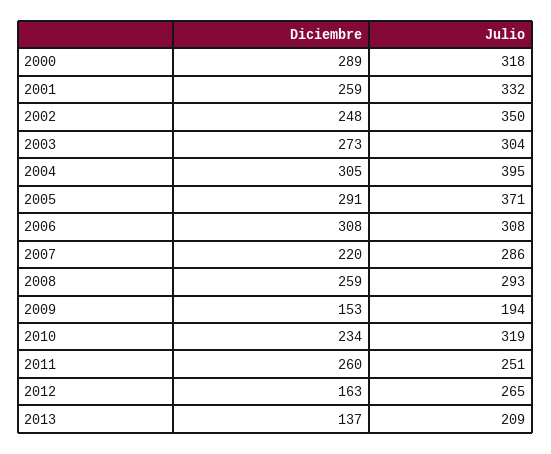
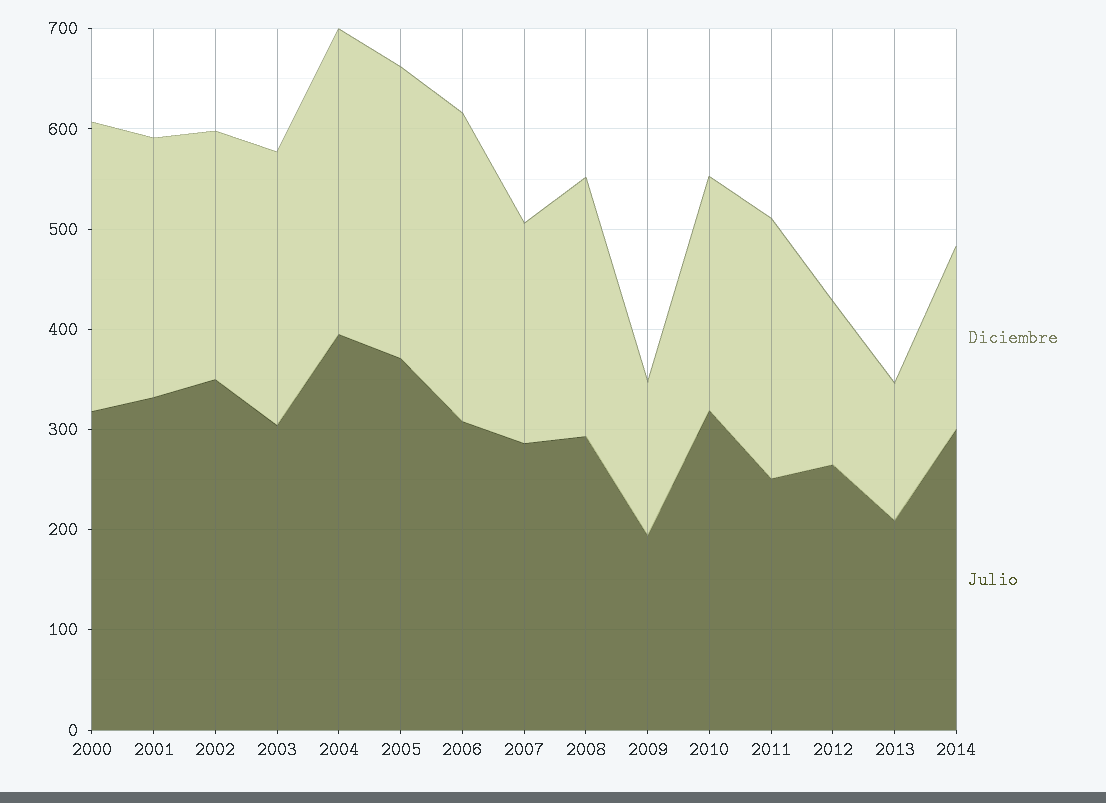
Diciembre, 2014: none -> 180
Julio, 2014: none -> 300

